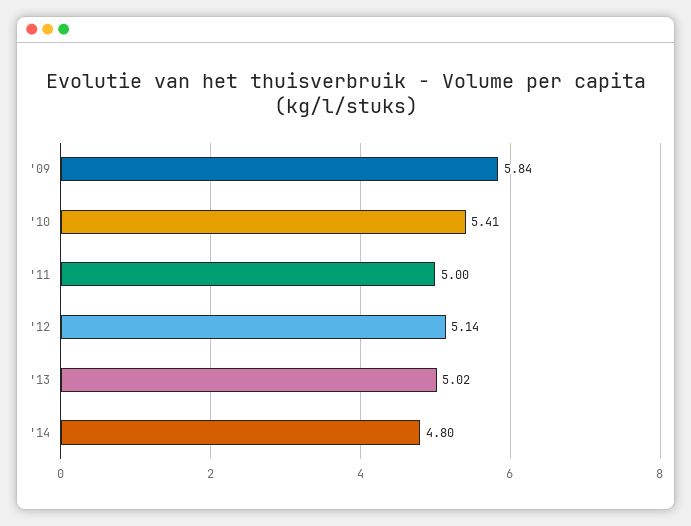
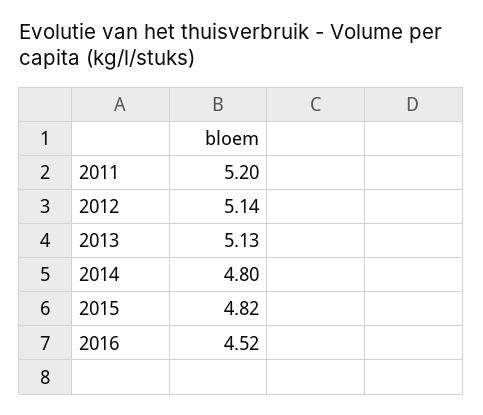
'09: 5.84 -> none
'10: 5.41 -> none
'11: 5 -> 5.2
'13: 5.02 -> 5.13
2015: none -> 4.82
2016: none -> 4.52

